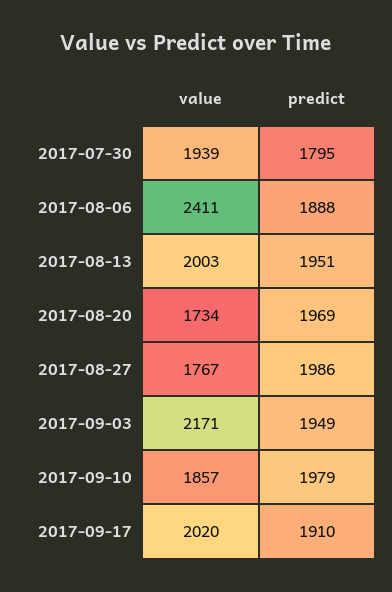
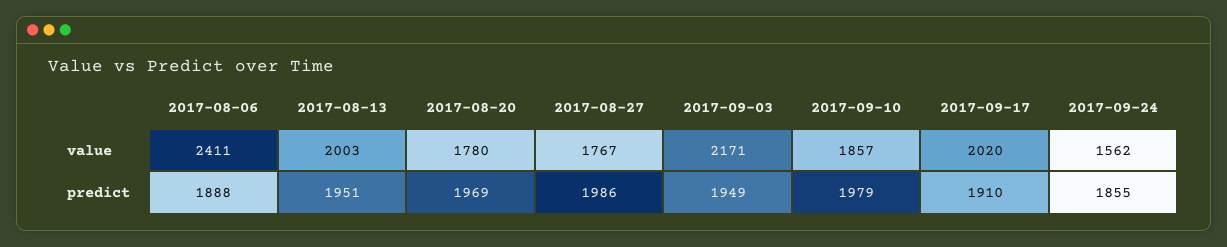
value, 2017-07-30: 1939 -> none
predict, 2017-07-30: 1795 -> none
value, 2017-08-20: 1734 -> 1780
value, 2017-09-24: none -> 1562
predict, 2017-09-24: none -> 1855

